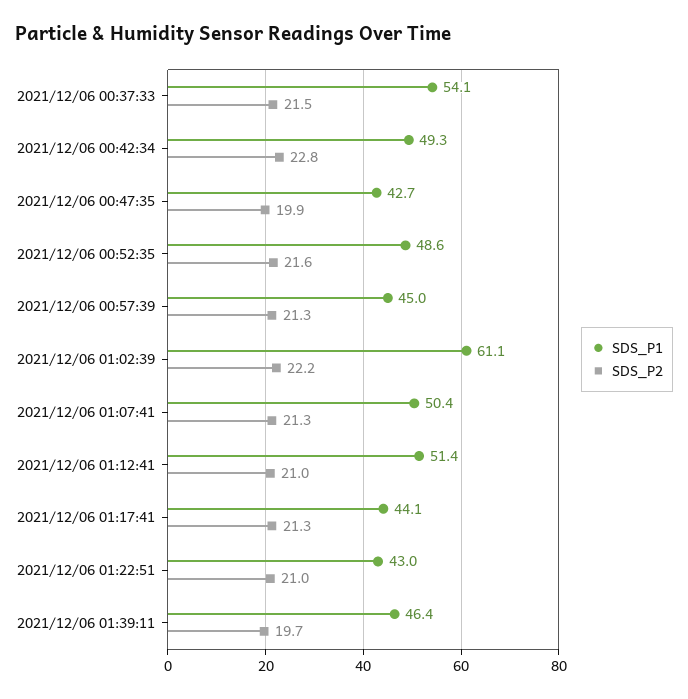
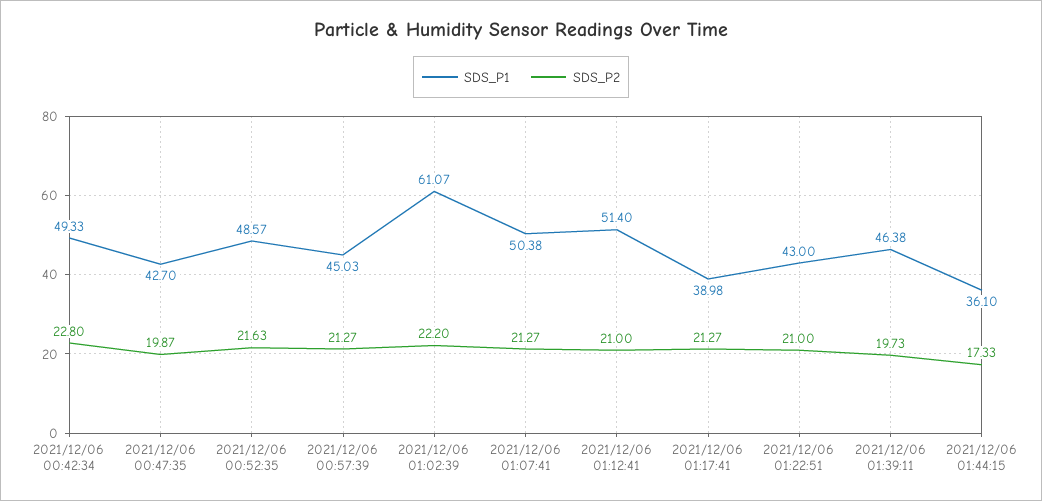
SDS_P1, 2021/12/06 00:37:33: 54.1 -> none
SDS_P2, 2021/12/06 00:37:33: 21.5 -> none
SDS_P1, 2021/12/06 01:17:41: 44.1 -> 38.98
SDS_P1, 2021/12/06 01:44:15: none -> 36.1
SDS_P2, 2021/12/06 01:44:15: none -> 17.33

